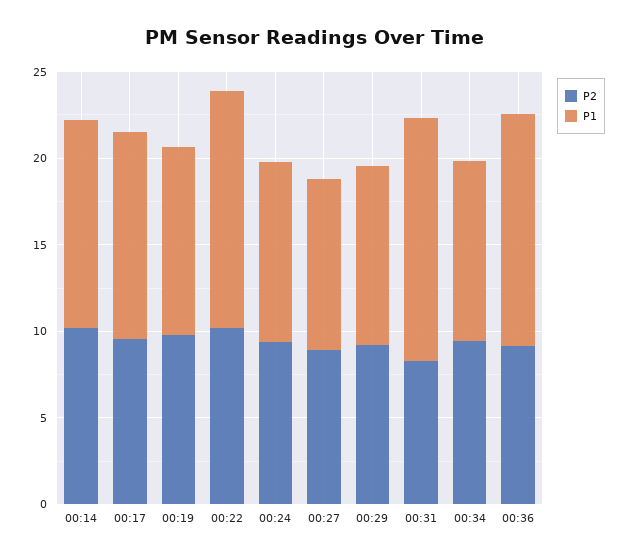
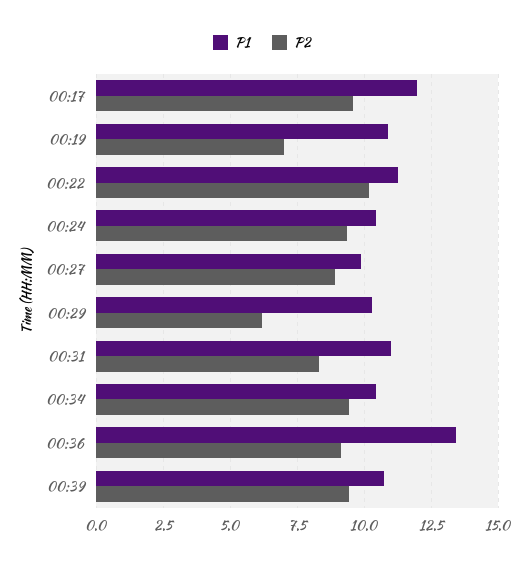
P2, 00:14: 10 -> none
P1, 00:14: 12 -> none
P2, 00:19: 10 -> 7
P1, 00:22: 14 -> 11.25
P2, 00:29: 9 -> 6.25
P1, 00:31: 14 -> 11
P1, 00:39: none -> 10.75
P2, 00:39: none -> 9.5

